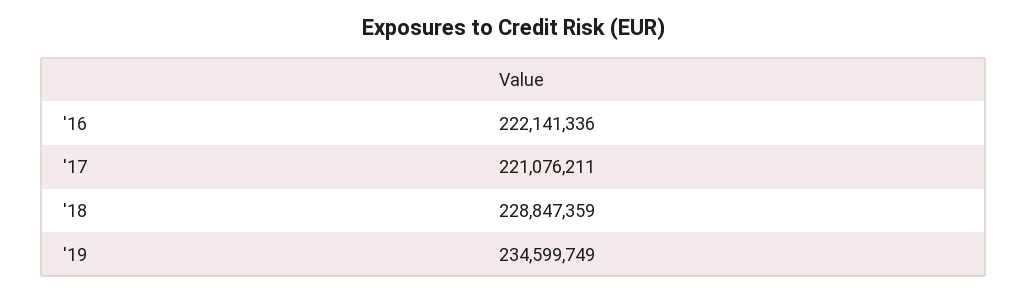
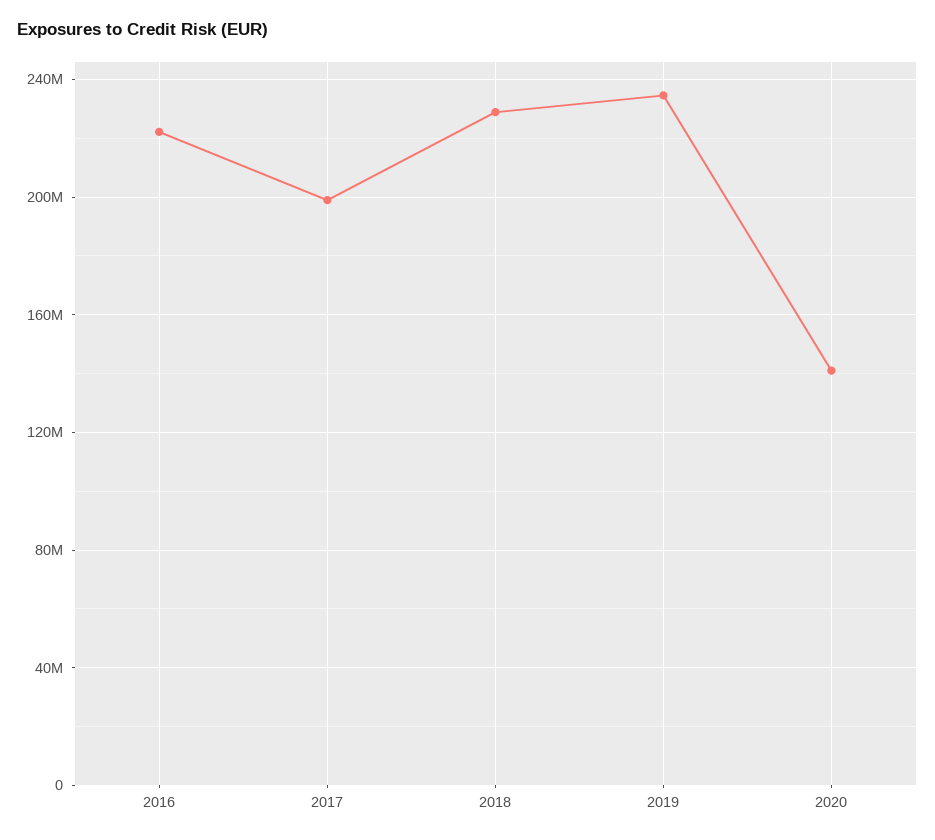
'17: 221076211 -> 200000000
2020: none -> 140000000

